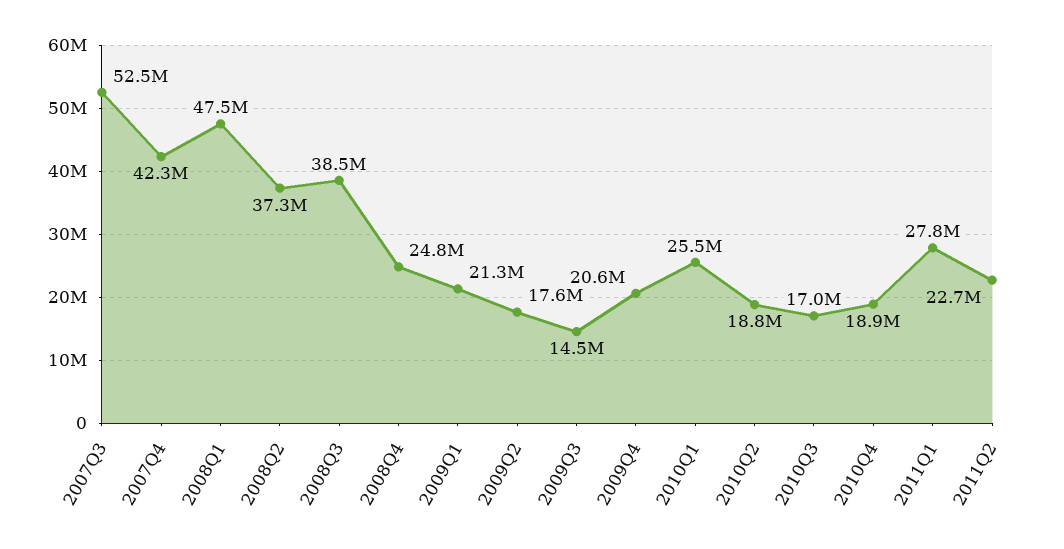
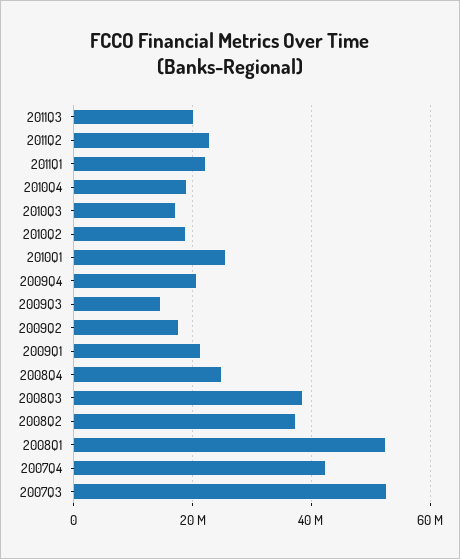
2008Q1: 47500000 -> 52000000
2011Q1: 27800000 -> 22000000
2011Q3: none -> 20000000

